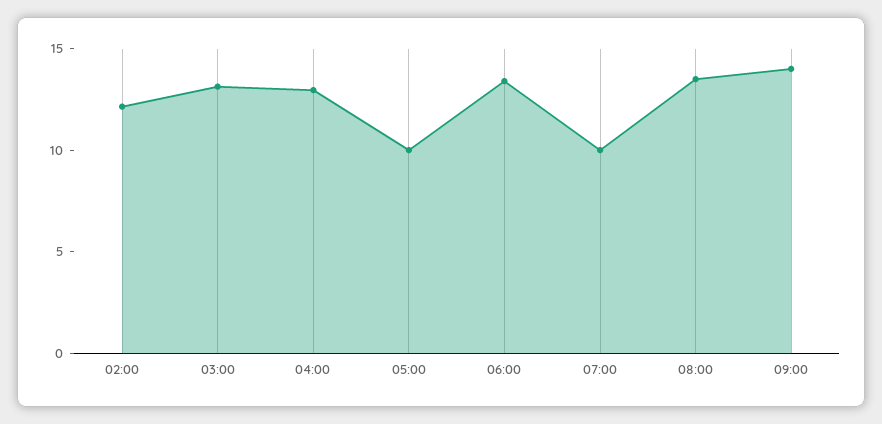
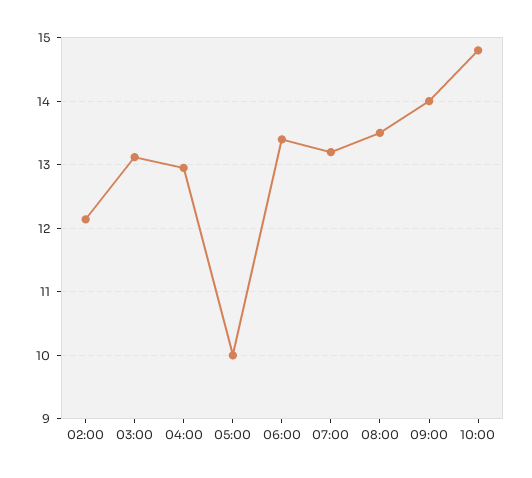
07:00: 10 -> 13.2
10:00: none -> 14.8

